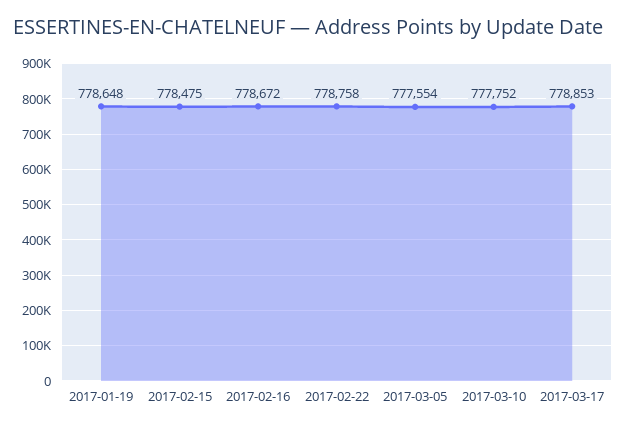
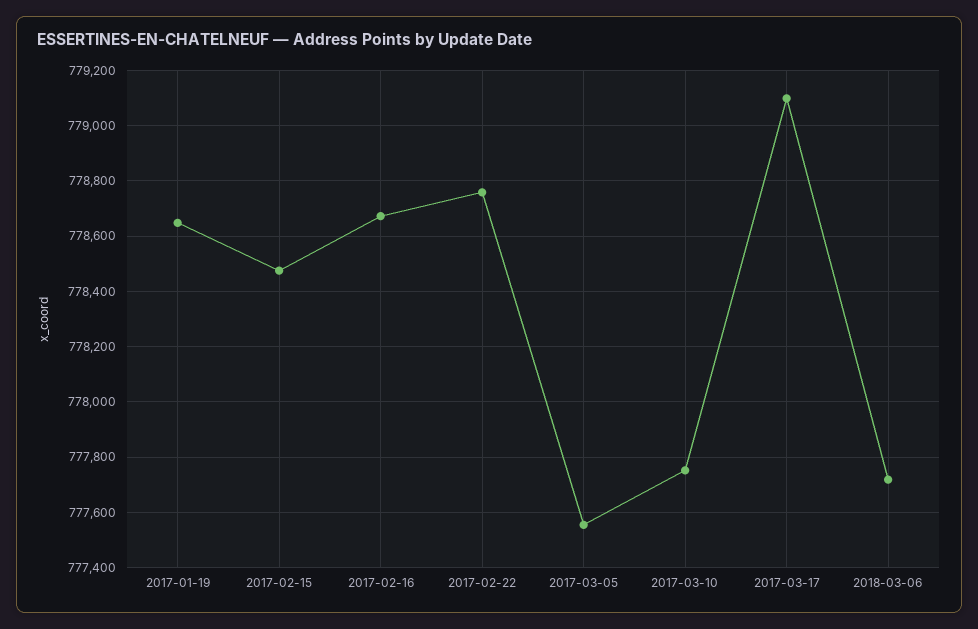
2017-03-17: 778853 -> 779100
2018-03-06: none -> 777725

